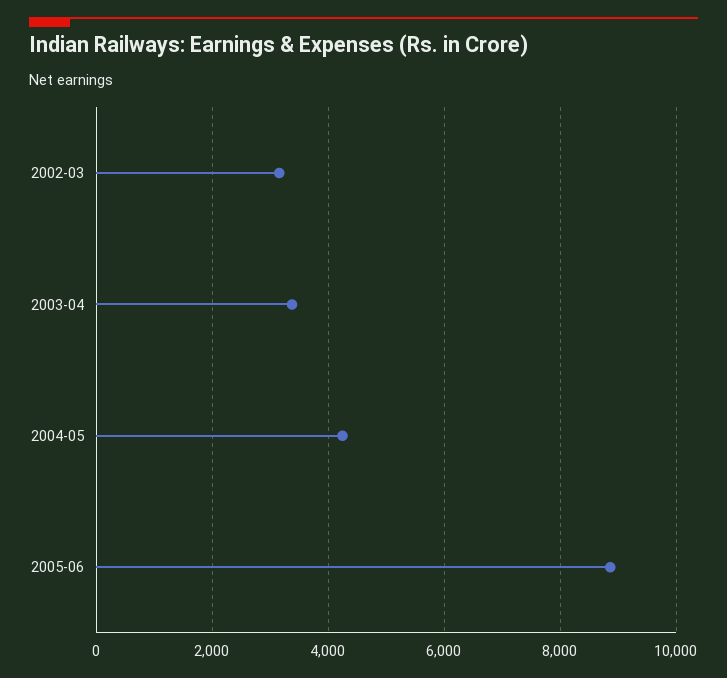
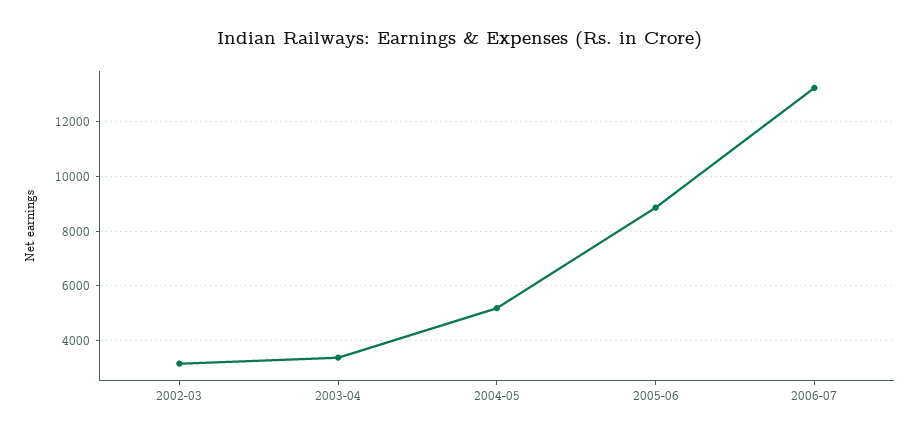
2004-05: 4200 -> 5250
2006-07: none -> 13250

